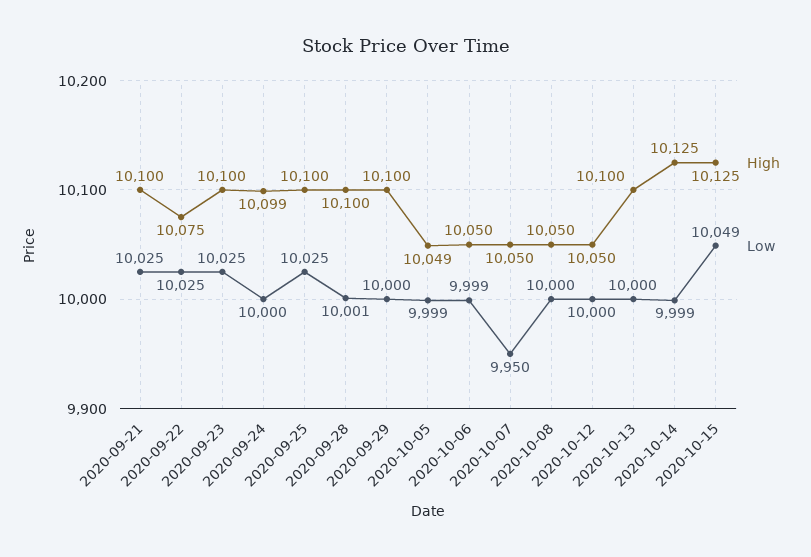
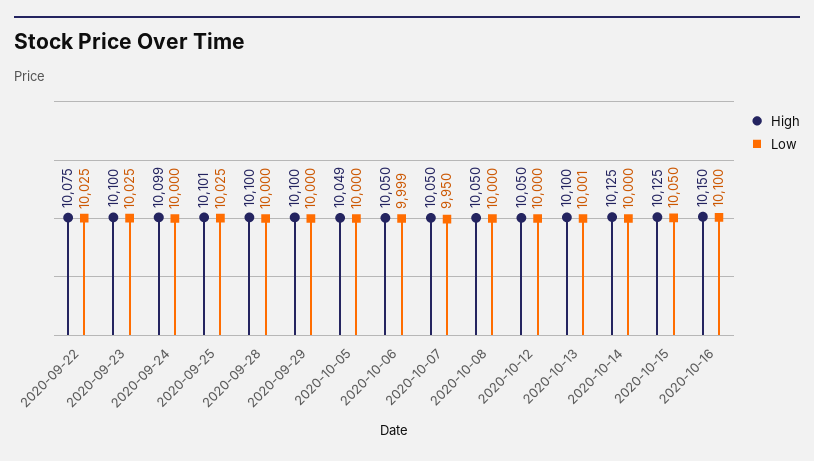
High, 2020-09-21: 10100 -> none
Low, 2020-09-21: 10025 -> none
High, 2020-09-25: 10100 -> 10101
Low, 2020-09-28: 10001 -> 10000
Low, 2020-10-05: 9999 -> 10000
Low, 2020-10-13: 10000 -> 10001
Low, 2020-10-14: 9999 -> 10000
Low, 2020-10-15: 10049 -> 10050
High, 2020-10-16: none -> 10150
Low, 2020-10-16: none -> 10100

